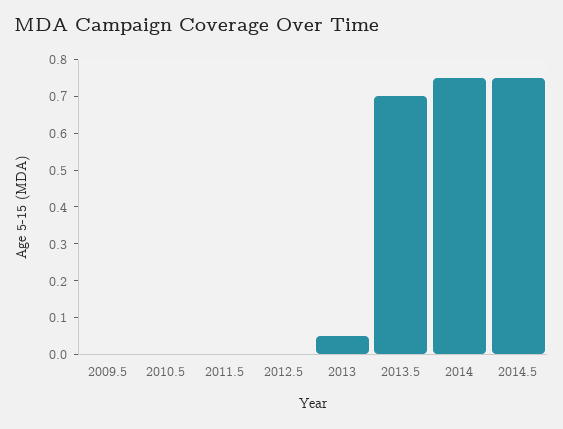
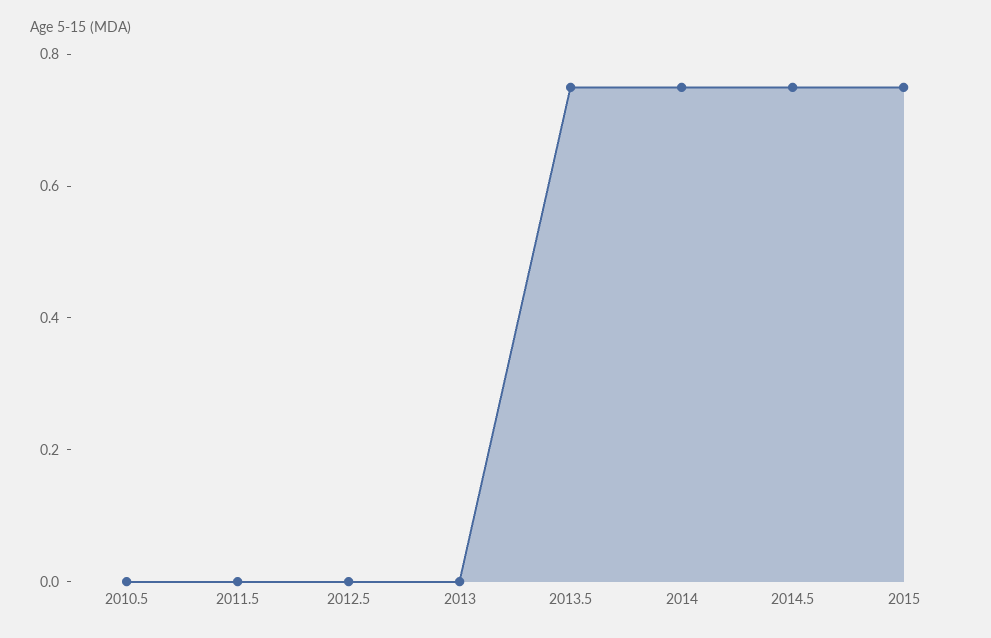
2009.5: 0 -> none
2013: 0.05 -> 0
2013.5: 0.7 -> 0.75
2015: none -> 0.75

